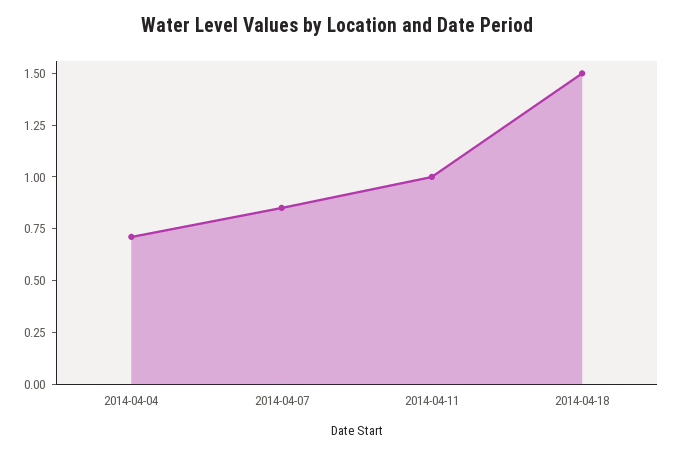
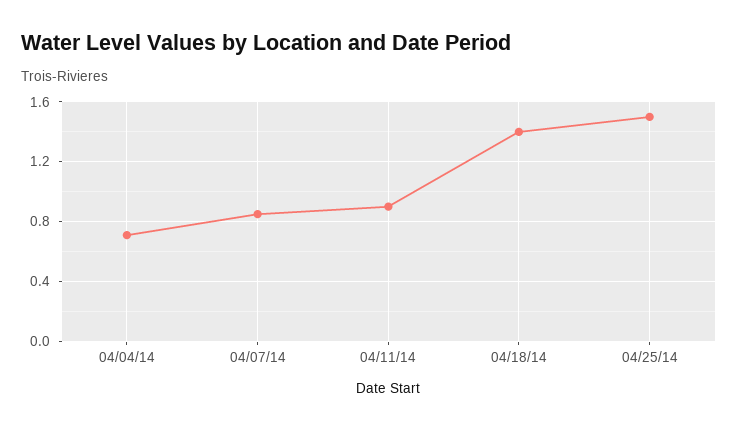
2014-04-11: 1 -> 0.9
2014-04-18: 1.5 -> 1.4
04/25/14: none -> 1.5

